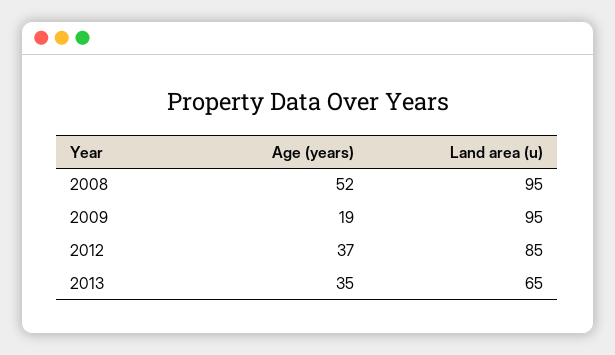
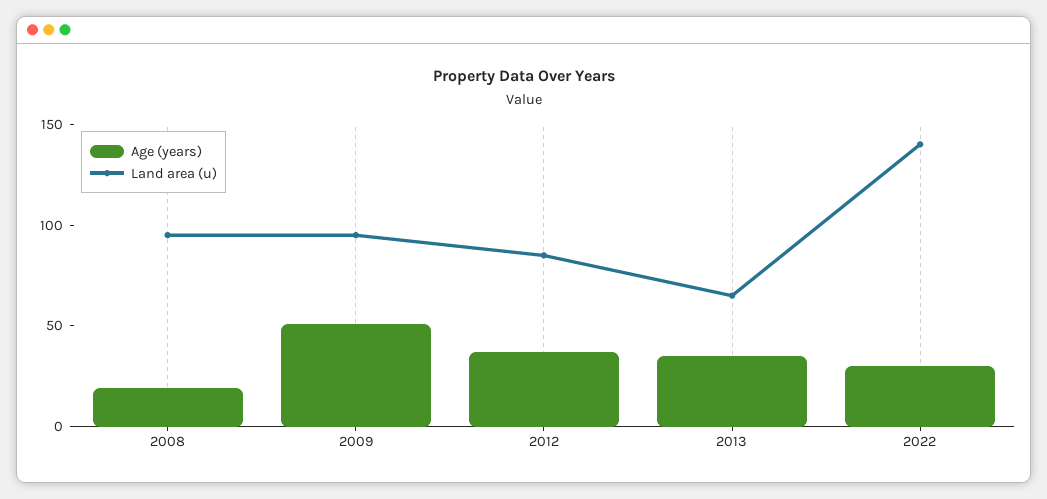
Age (years), 2008: 52 -> 20
Age (years), 2009: 19 -> 50
Age (years), 2022: none -> 30
Land area (u), 2022: none -> 140

